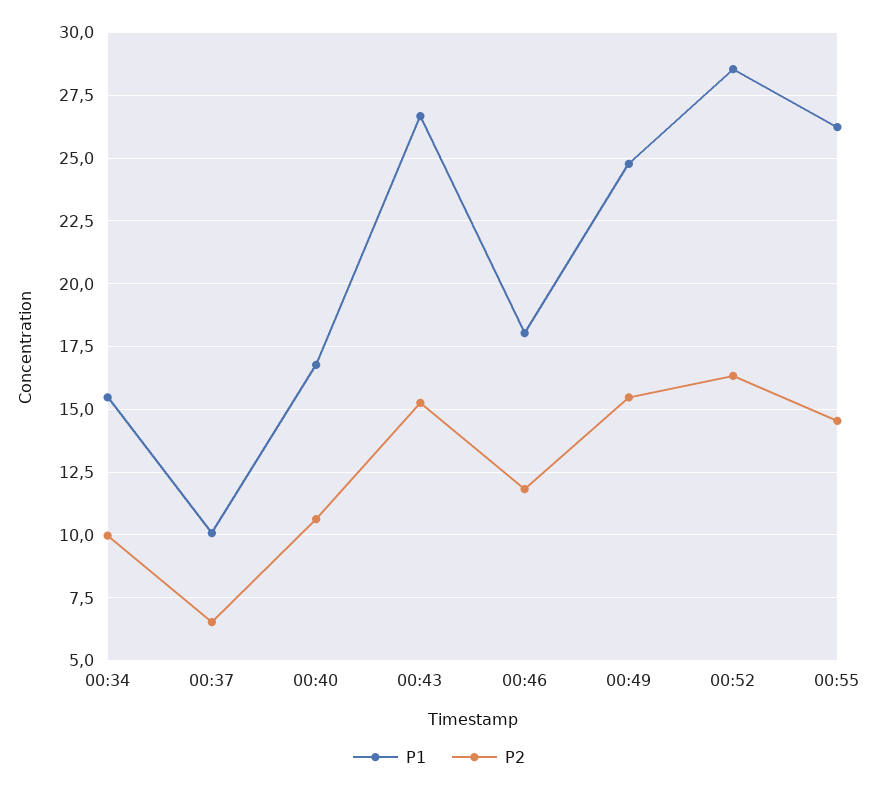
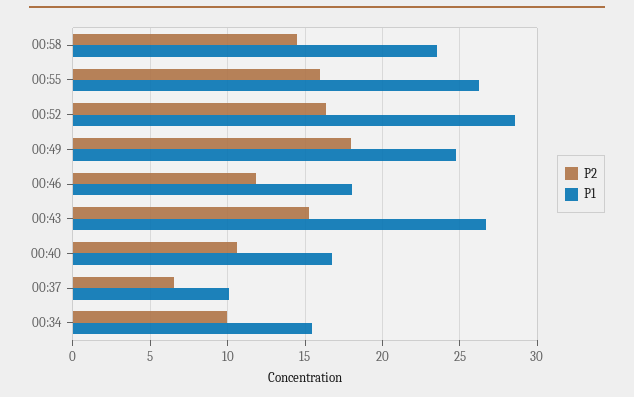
P2, 00:49: 15.5 -> 18
P2, 00:55: 14.5 -> 16
P2, 00:58: none -> 14.5
P1, 00:58: none -> 23.5

